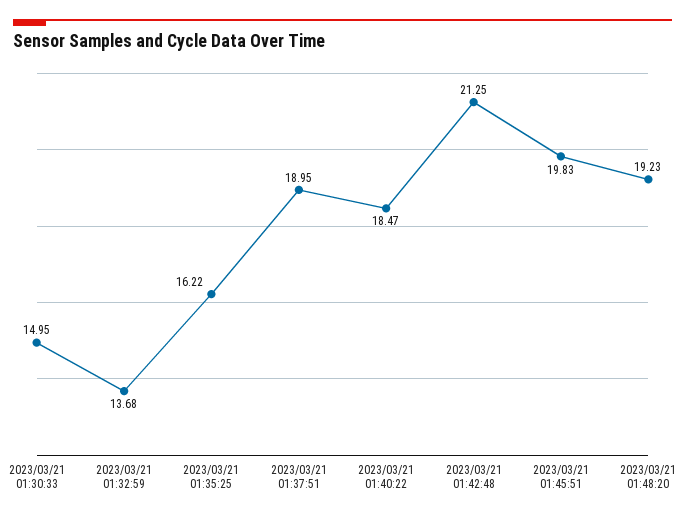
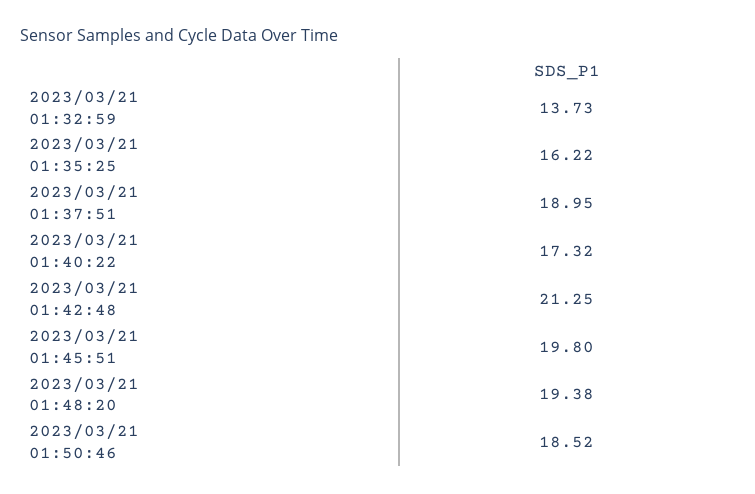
2023/03/21 01:30:33: 14.95 -> none
2023/03/21 01:32:59: 13.68 -> 13.73
2023/03/21 01:40:22: 18.47 -> 17.32
2023/03/21 01:45:51: 19.83 -> 19.8
2023/03/21 01:48:20: 19.23 -> 19.38
2023/03/21 01:50:46: none -> 18.52

